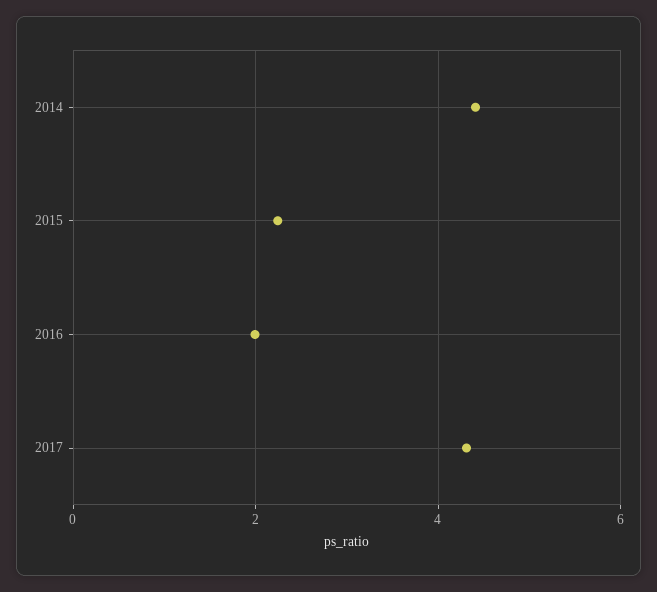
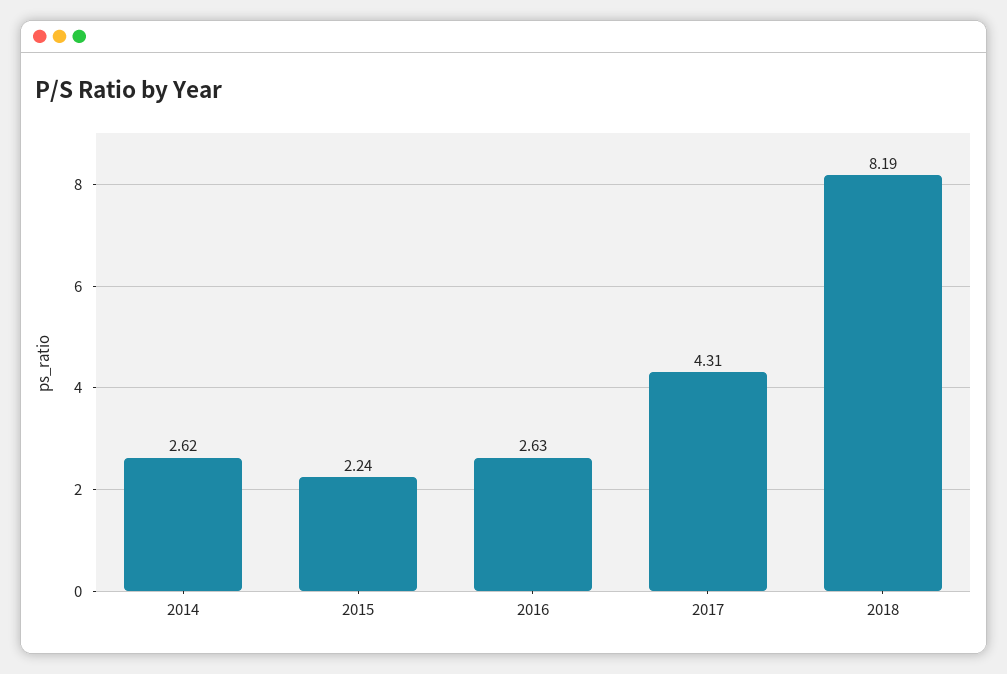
2014: 4.4 -> 2.62
2016: 2 -> 2.63
2018: none -> 8.19

